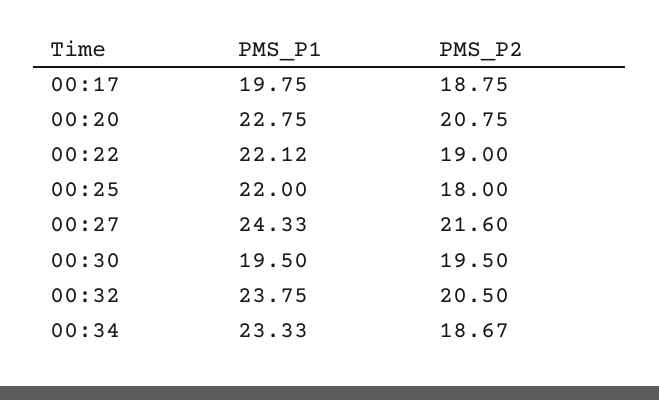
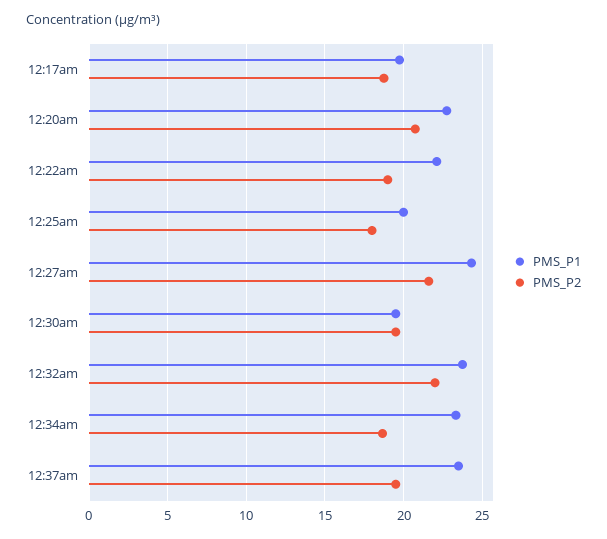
PMS_P1, 00:25: 22 -> 20
PMS_P2, 00:32: 20.5 -> 22
PMS_P1, 12:37am: none -> 23.5
PMS_P2, 12:37am: none -> 19.5

